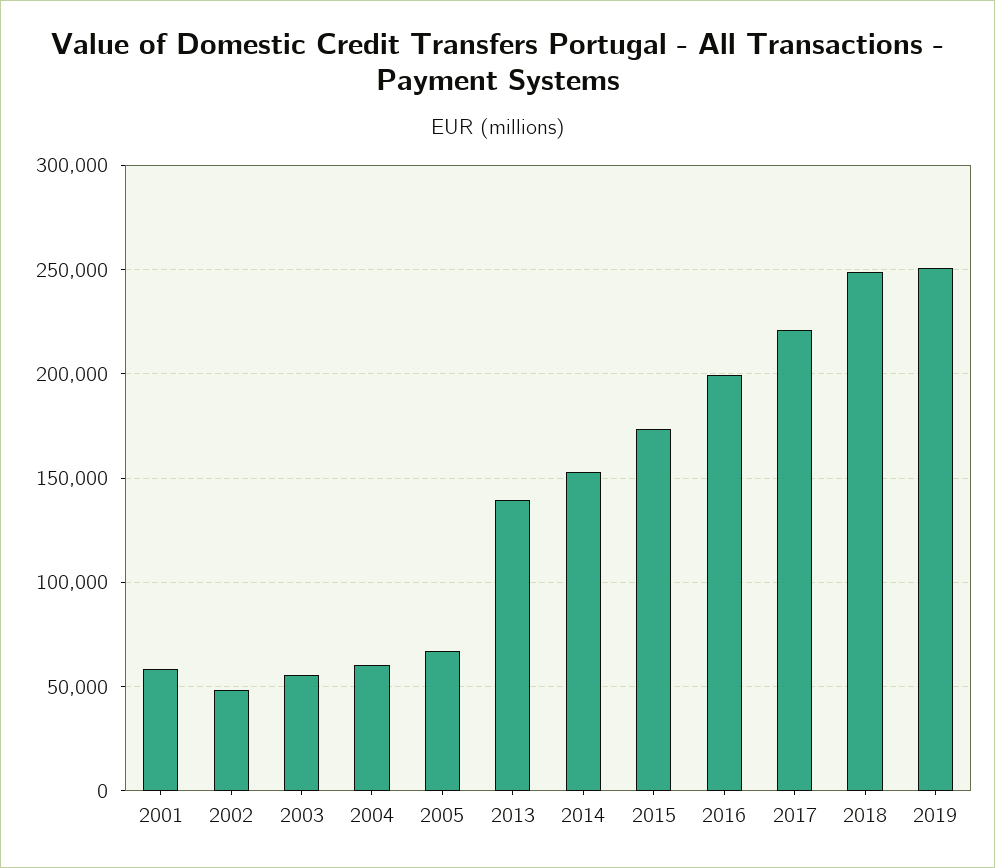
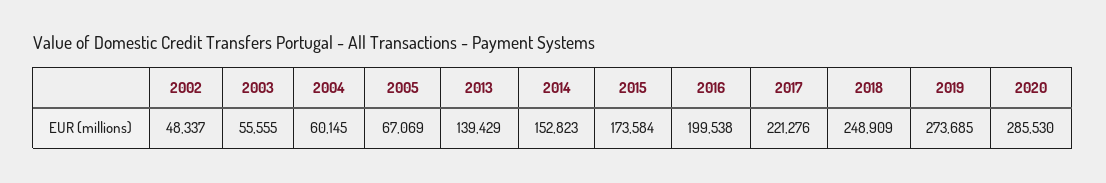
2001: 60000 -> none
2019: 250000 -> 273685
2020: none -> 285530

